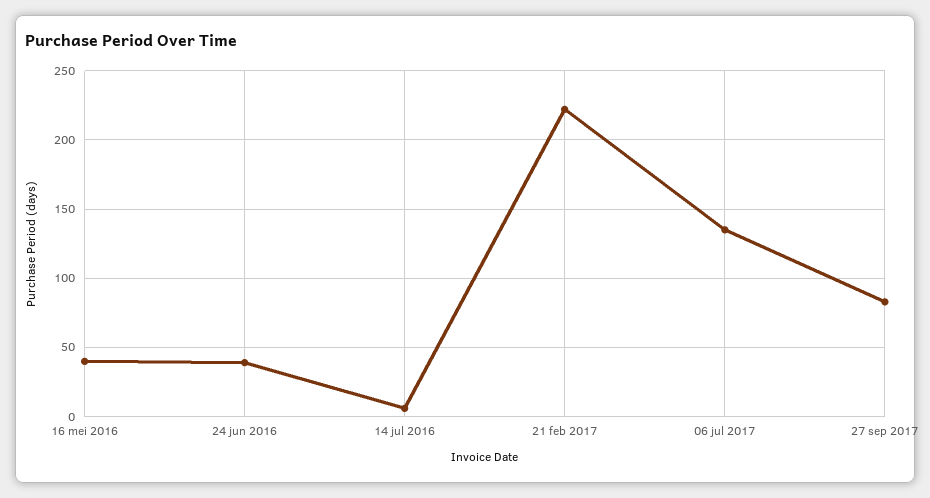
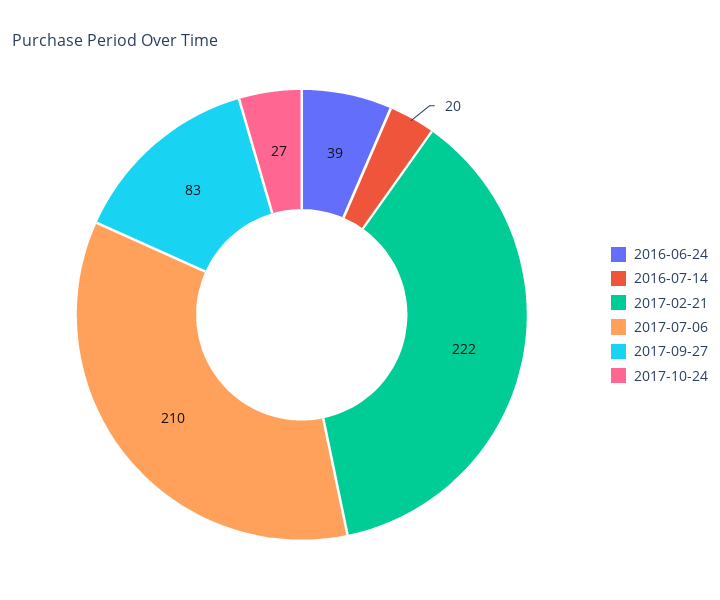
16 mei 2016: 40 -> none
14 jul 2016: 5 -> 20
06 jul 2017: 135 -> 210
2017-10-24: none -> 27

